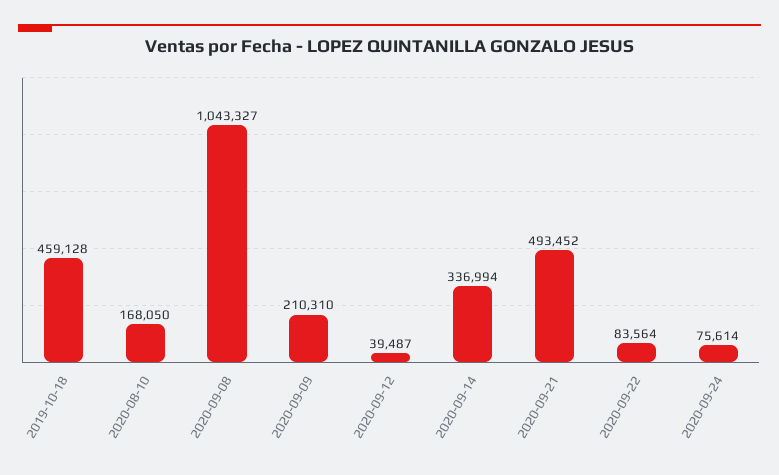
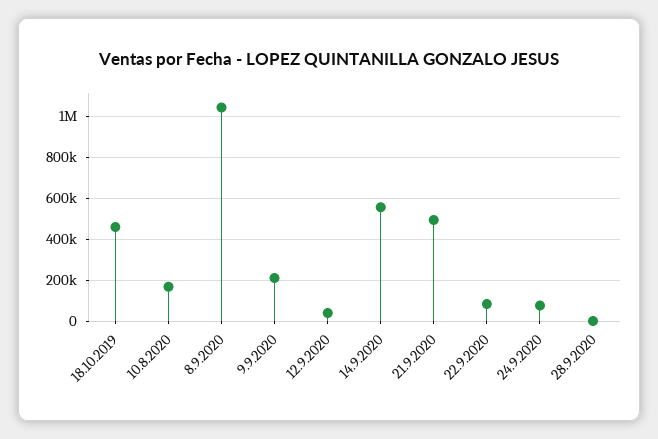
2020-09-14: 336994 -> 550000
28.9.2020: none -> 0

